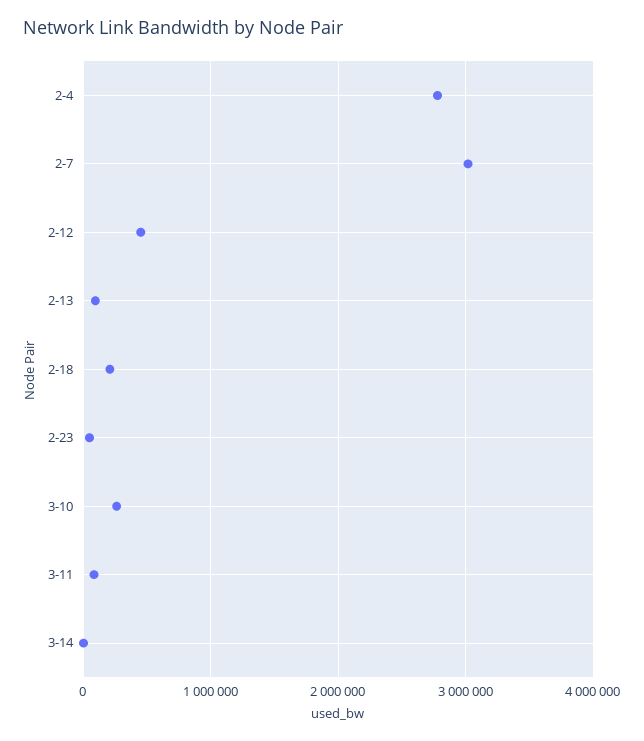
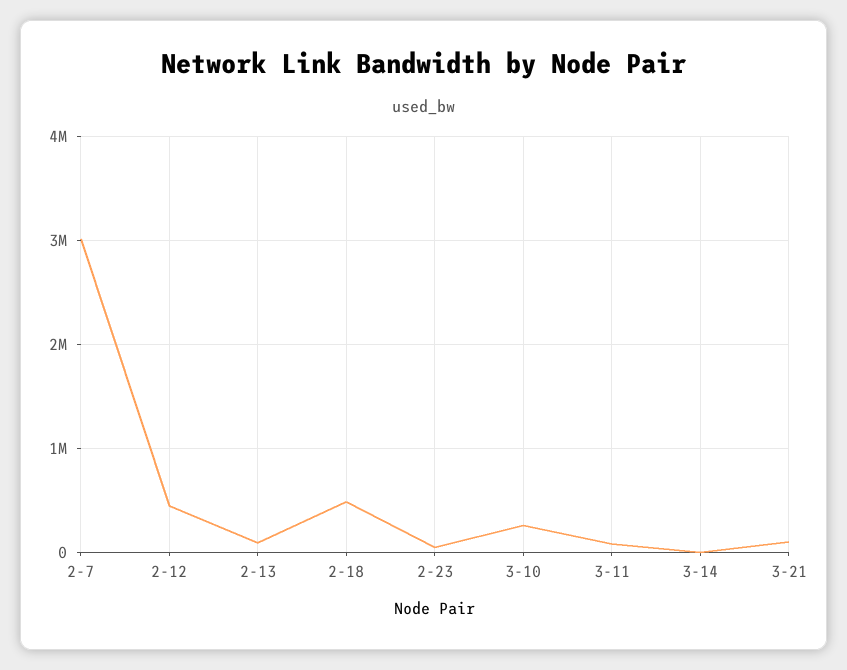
2-4: 2800000 -> none
2-18: 200000 -> 500000
3-21: none -> 100000

